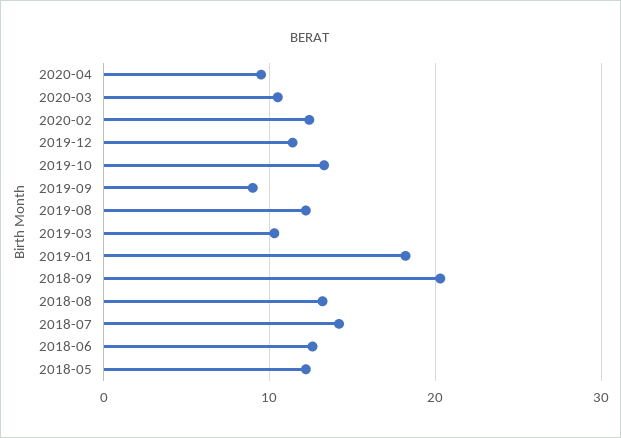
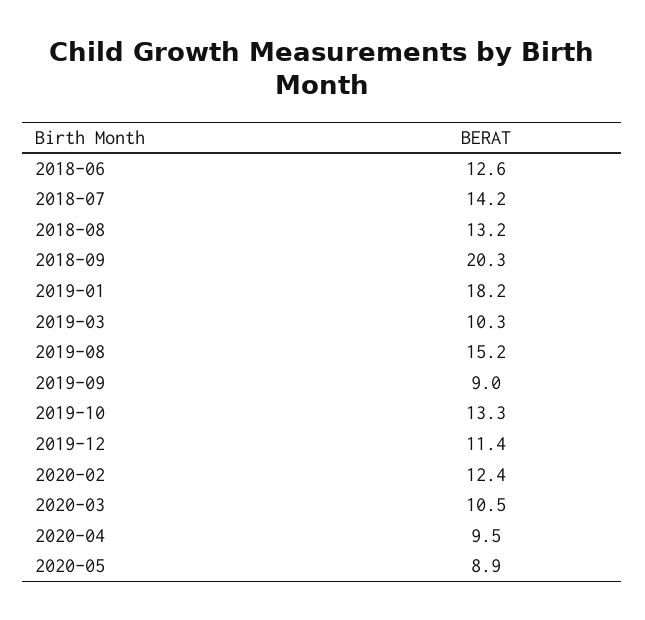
2019-08: 12 -> 15.2
2018-05: 12 -> none
2020-05: none -> 8.9

